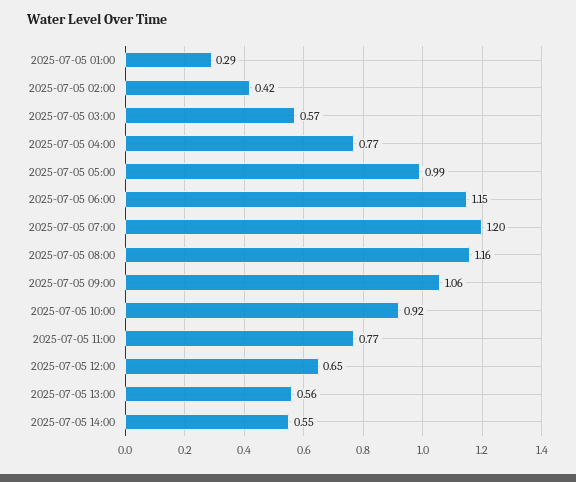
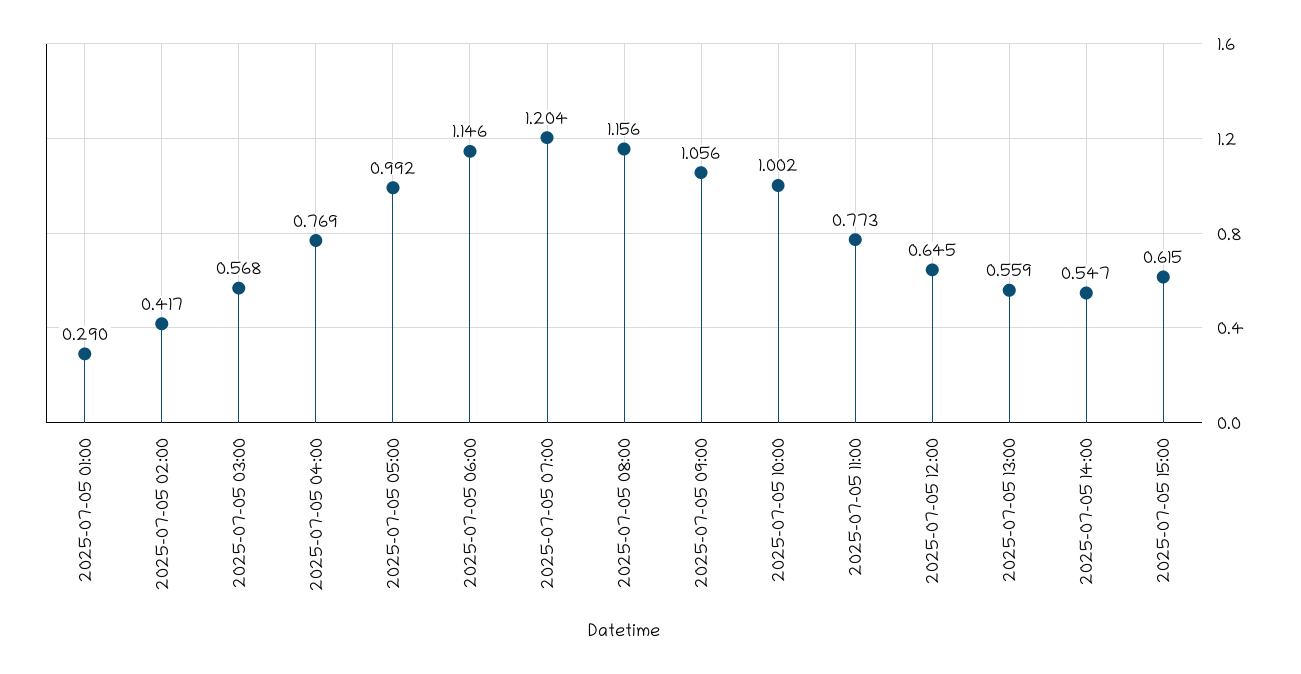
2025-07-05 10:00: 0.92 -> 1.002
2025-07-05 15:00: none -> 0.615

